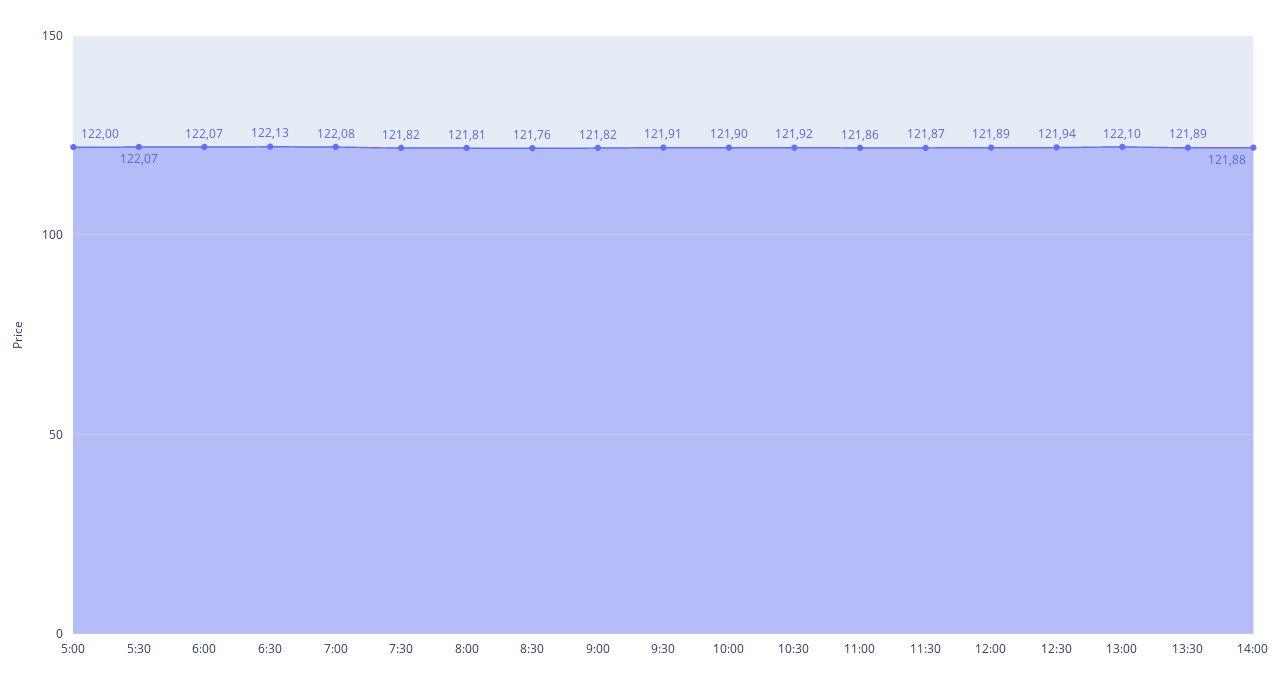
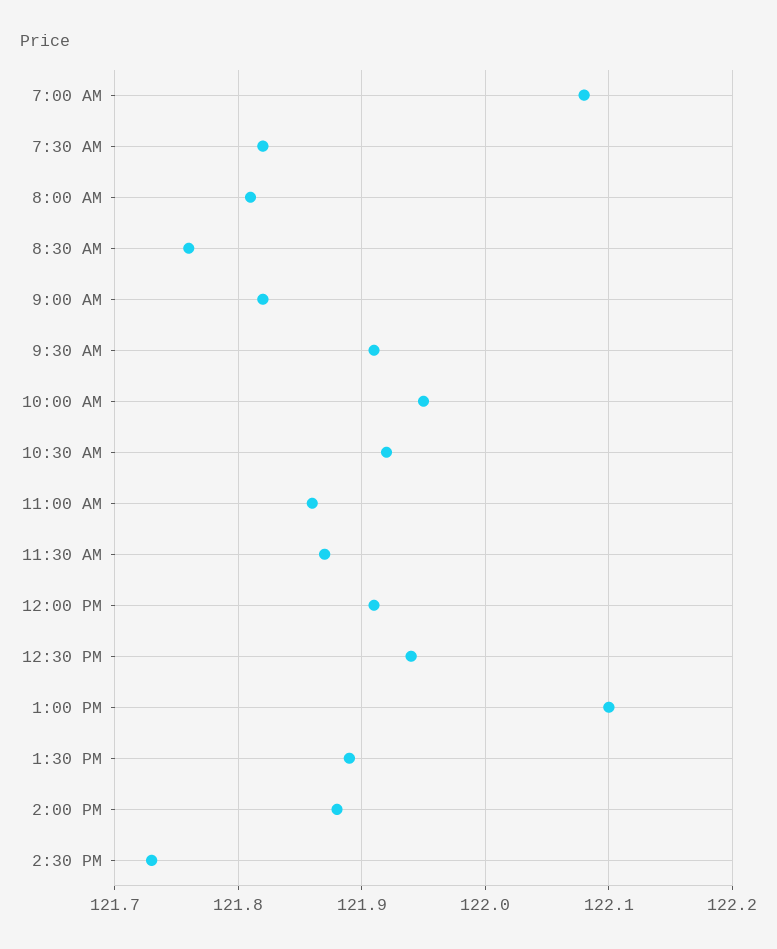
5:00: 122 -> none
5:30: 122.07 -> none
6:00: 122.07 -> none
6:30: 122.13 -> none
10:00: 121.9 -> 121.95
12:00: 121.89 -> 121.91
2:30 PM: none -> 121.73

